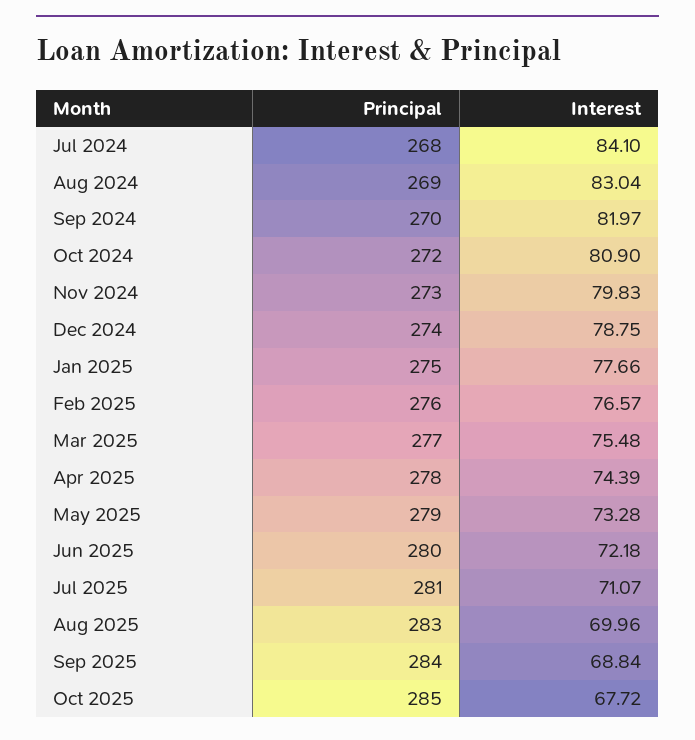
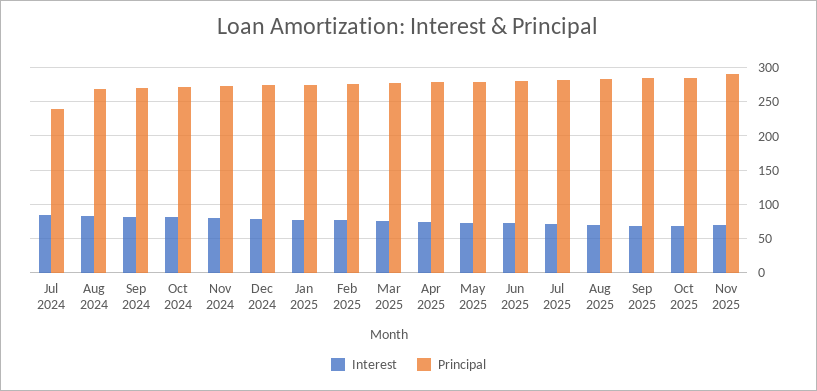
Principal, Jul 2024: 268 -> 240
Interest, Nov 2025: none -> 70
Principal, Nov 2025: none -> 290

